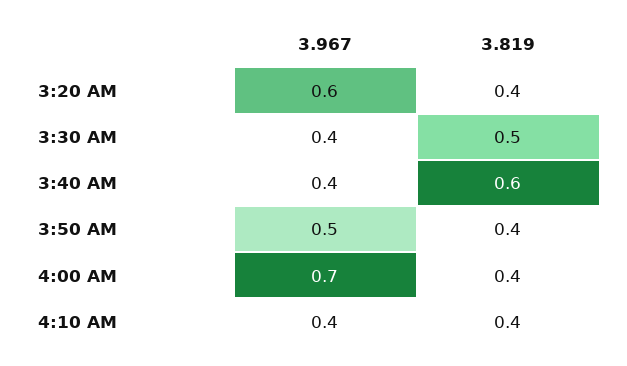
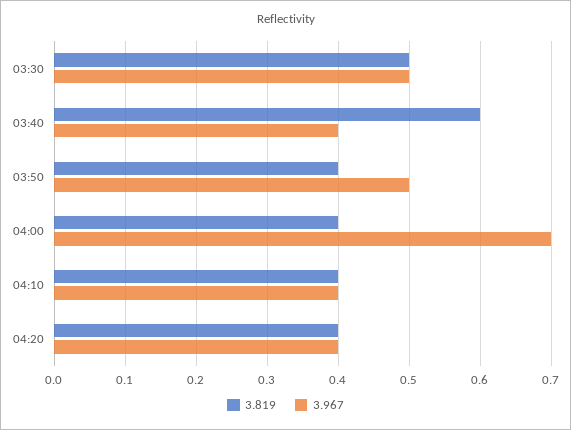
3.967, 3:20 AM: 0.6 -> none
3.819, 3:20 AM: 0.4 -> none
3.967, 3:30 AM: 0.4 -> 0.5
3.819, 04:20: none -> 0.4
3.967, 04:20: none -> 0.4

